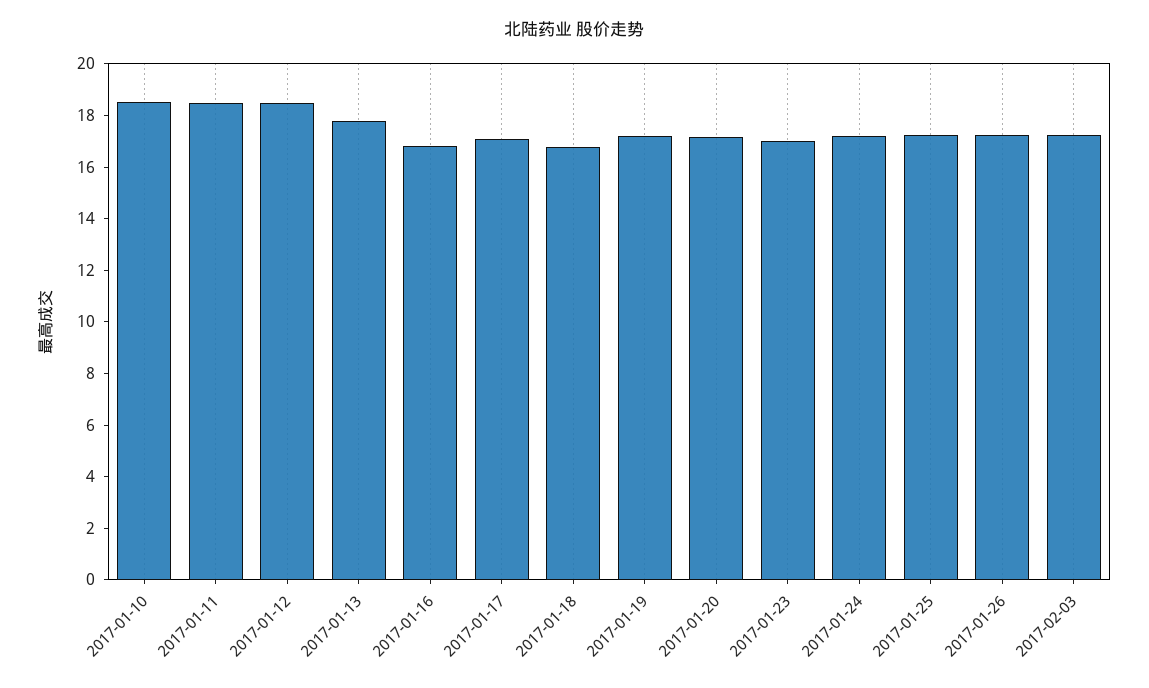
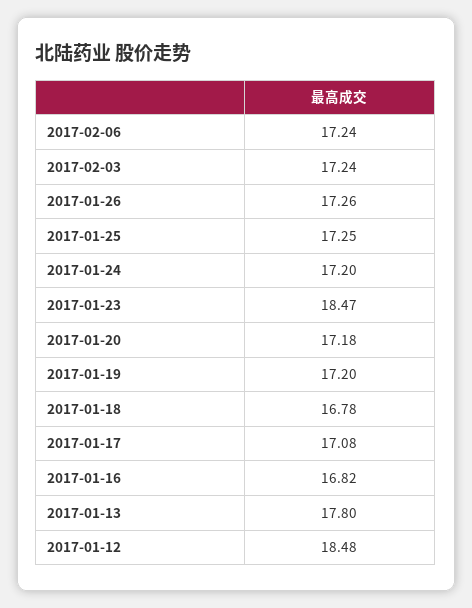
2017-01-10: 18.5 -> none
2017-01-11: 18.5 -> none
2017-01-23: 17 -> 18.47
2017-02-06: none -> 17.24

